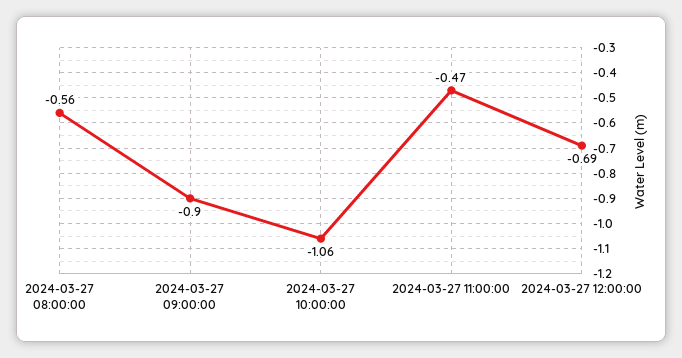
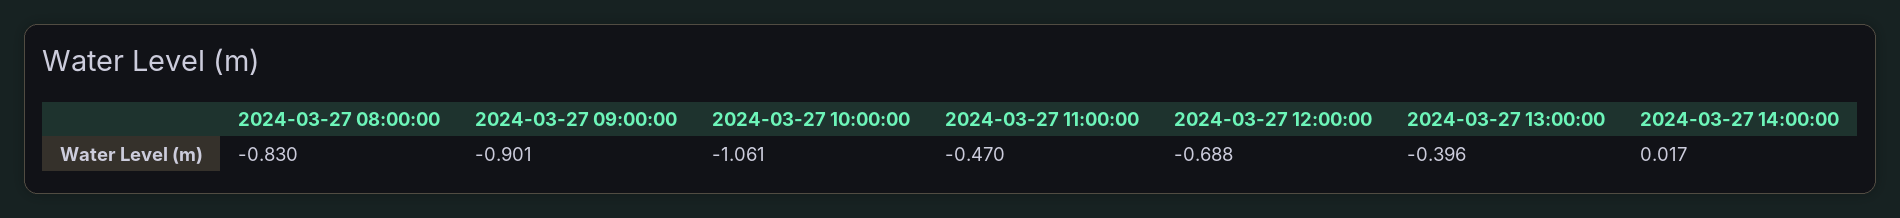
2024-03-27 08:00:00: -0.56 -> -0.83
2024-03-27 13:00:00: none -> -0.396
2024-03-27 14:00:00: none -> 0.017

